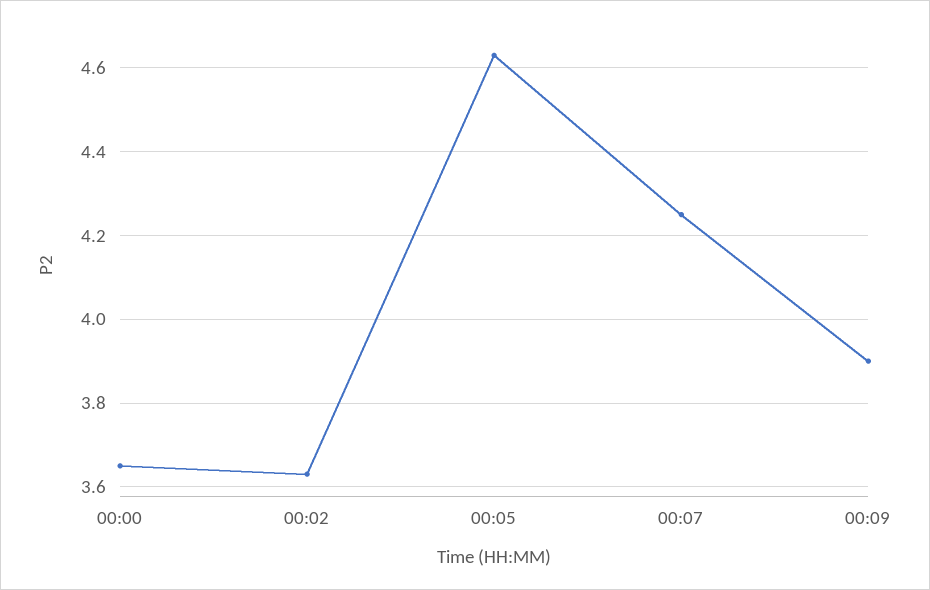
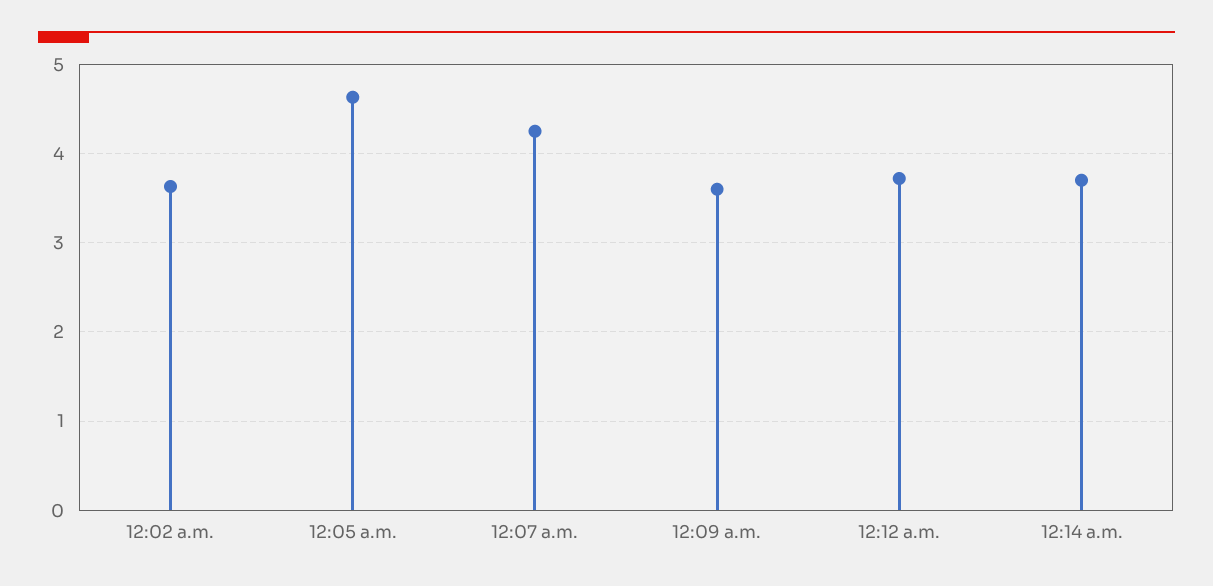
00:00: 3.65 -> none
00:09: 3.9 -> 3.6
12:12 a.m.: none -> 3.7
12:14 a.m.: none -> 3.7

